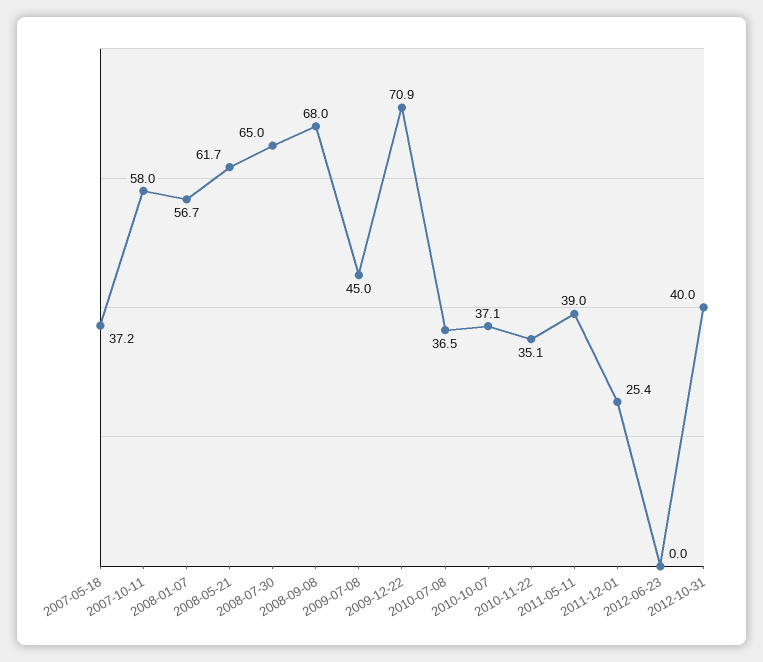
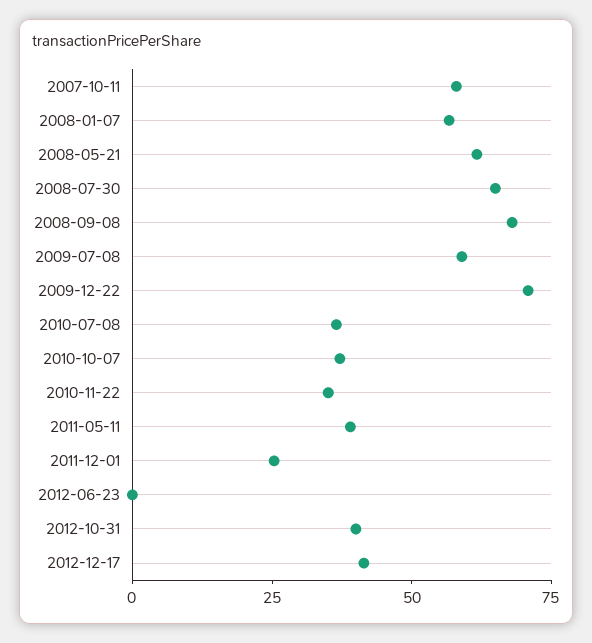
2007-05-18: 37.2 -> none
2009-07-08: 45 -> 60
2012-12-17: none -> 40

